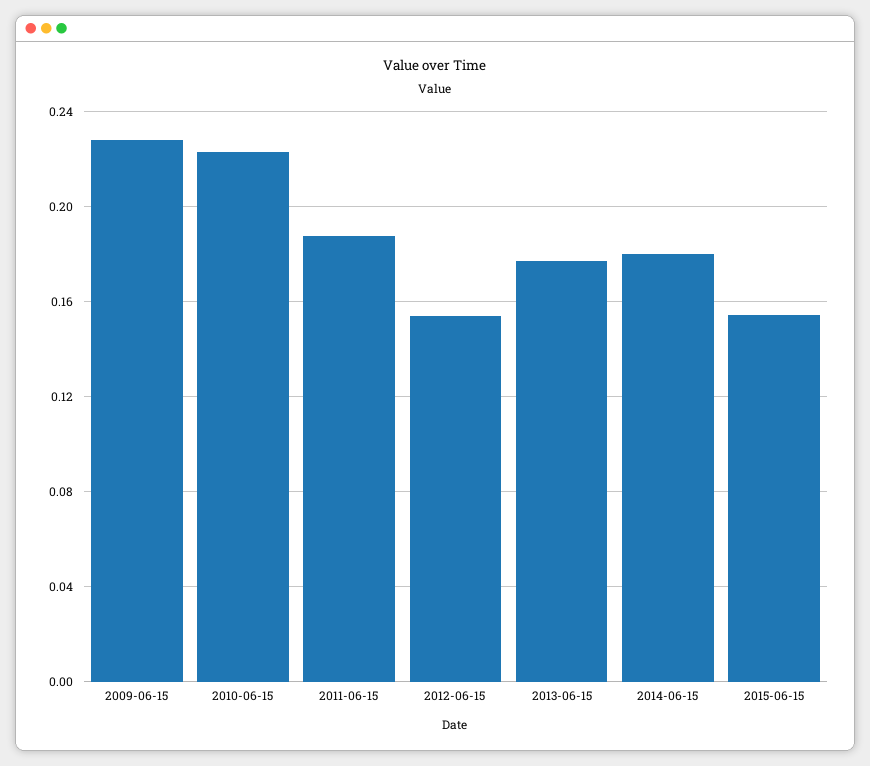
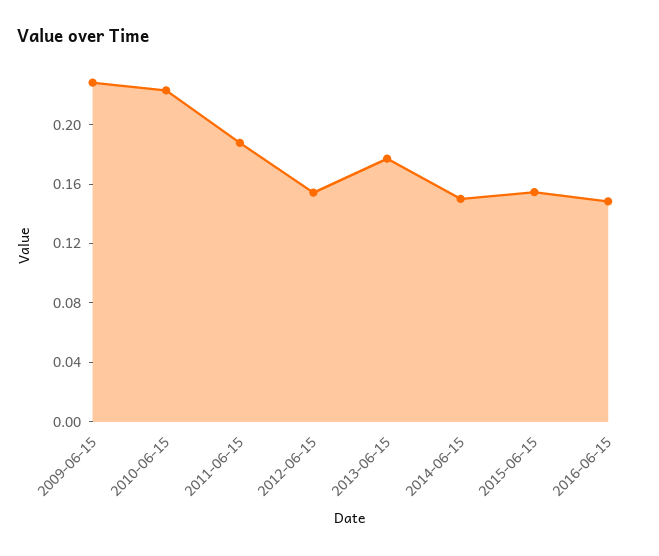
2014-06-15: 0.18 -> 0.15
2016-06-15: none -> 0.15

